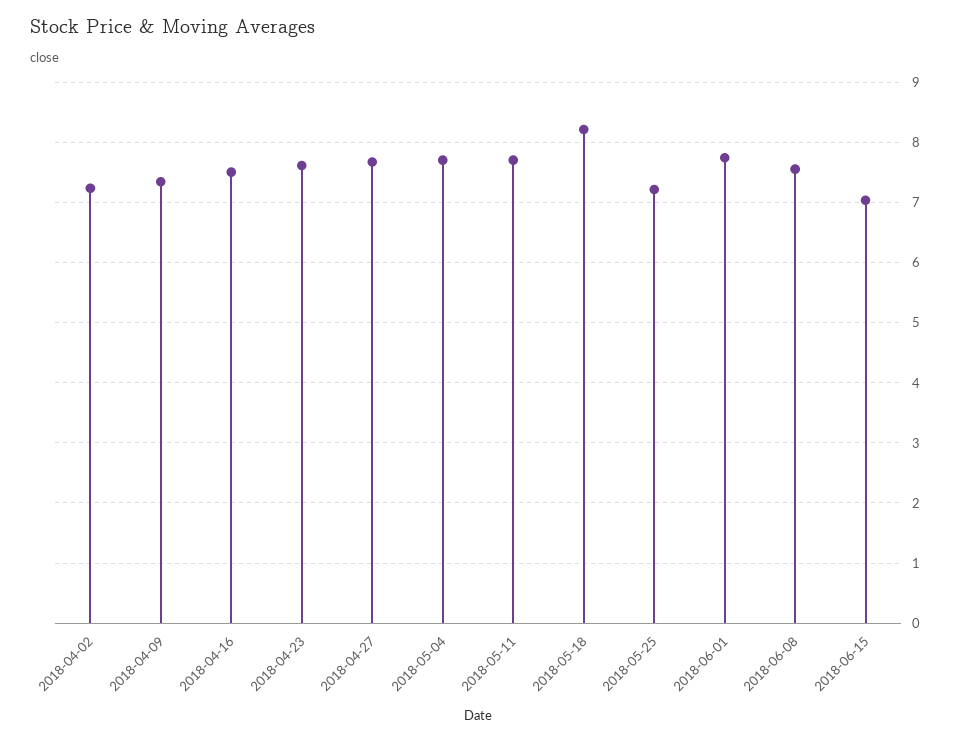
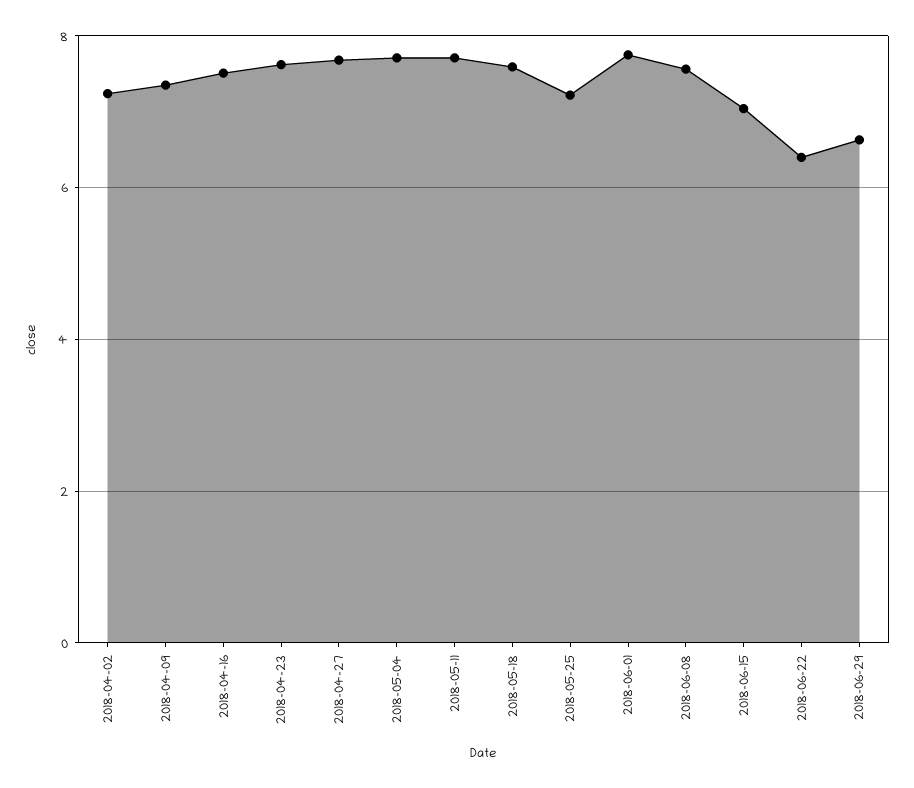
2018-05-18: 8.2 -> 7.6
2018-06-22: none -> 6.4
2018-06-29: none -> 6.6

